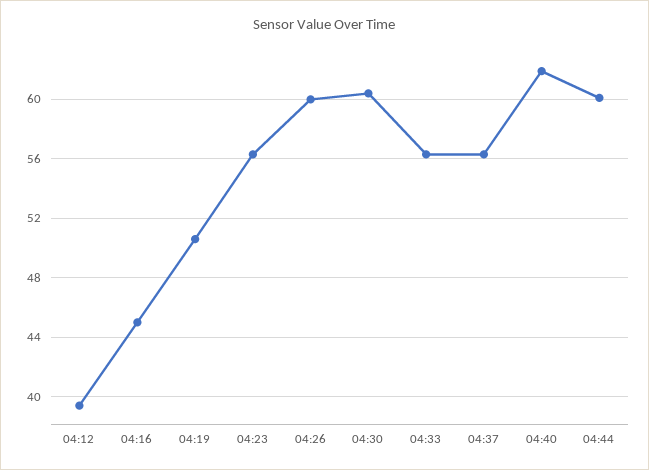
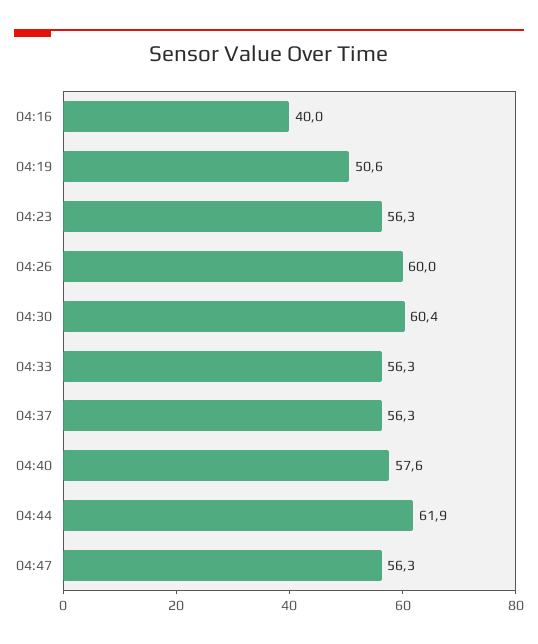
04:12: 39.5 -> none
04:16: 45 -> 40
04:40: 62 -> 57.6
04:44: 60 -> 61.9
04:47: none -> 56.3

